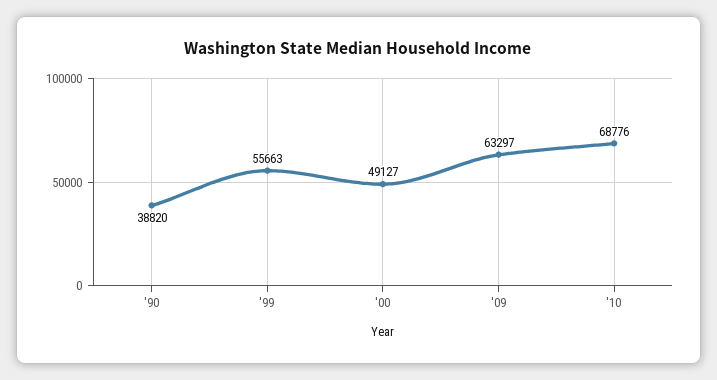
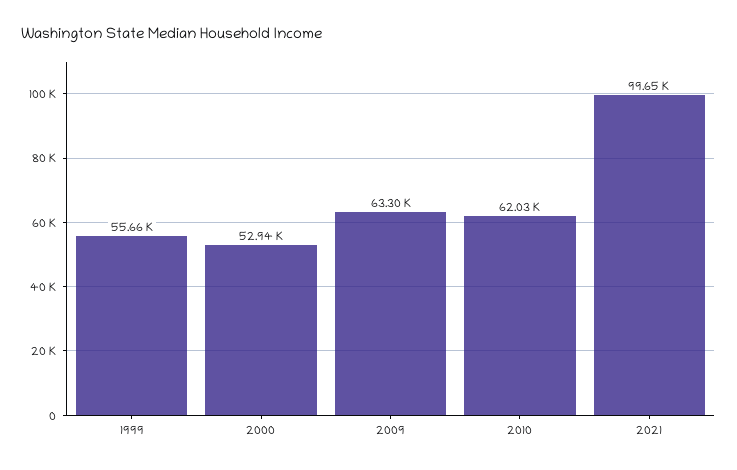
'90: 38820 -> none
'00: 49127 -> 52940
'10: 68776 -> 62030
2021: none -> 99650

